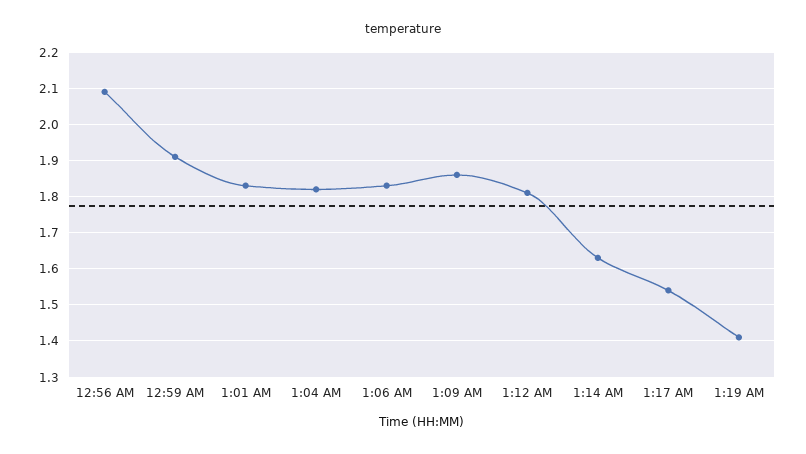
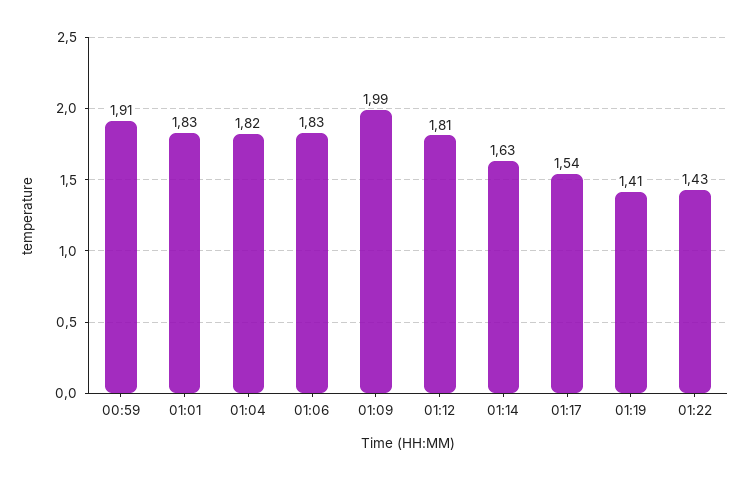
12:56 AM: 2.1 -> none
1:09 AM: 1.85 -> 1.99
01:22: none -> 1.43

